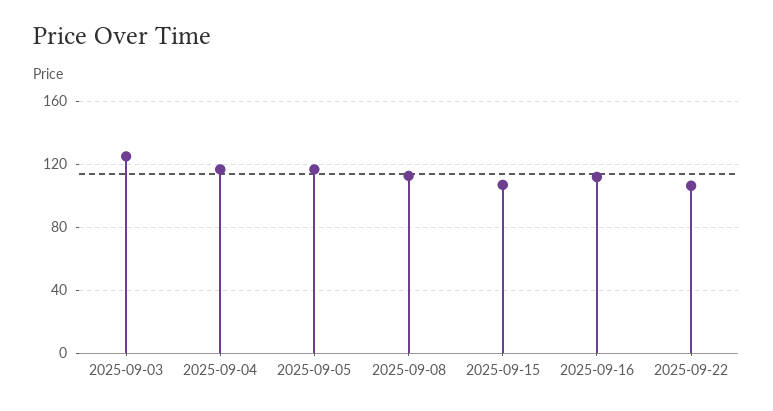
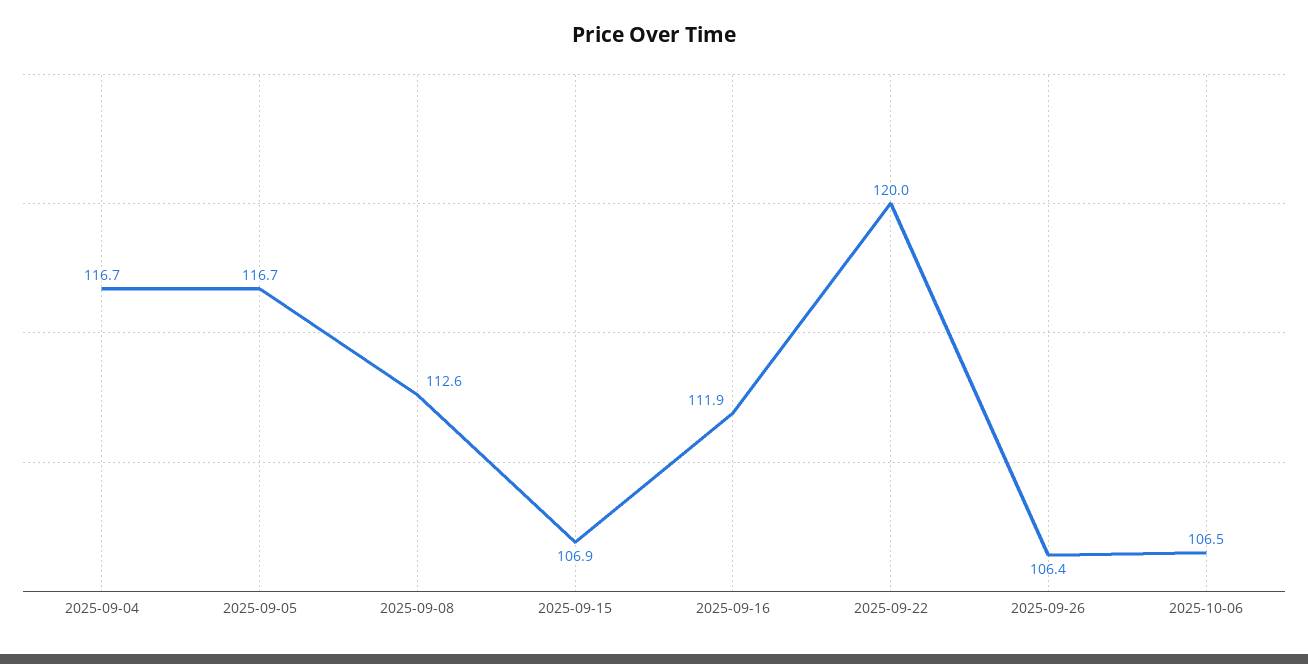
2025-09-03: 125 -> none
2025-09-22: 105 -> 120
2025-09-26: none -> 106.4
2025-10-06: none -> 106.5

